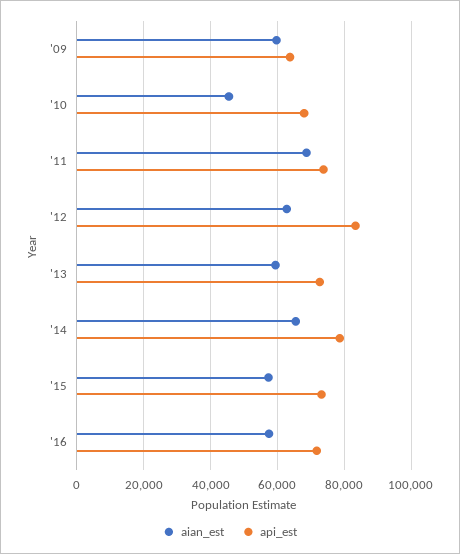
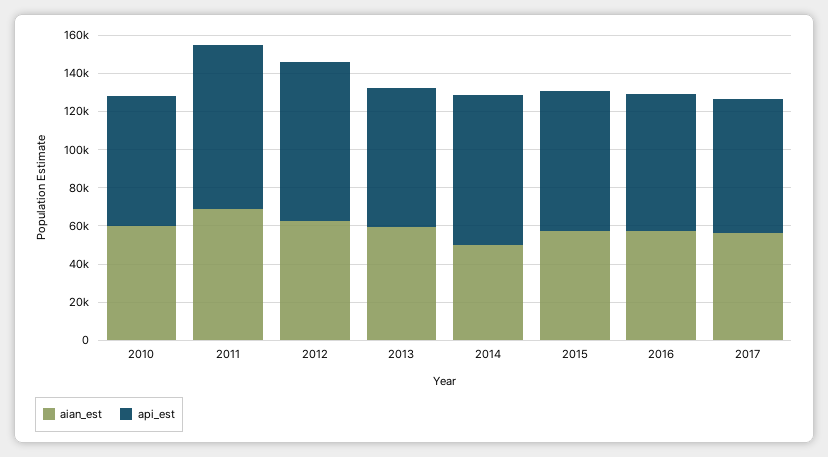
aian_est, '09: 60000 -> none
api_est, '09: 64000 -> none
aian_est, '10: 46000 -> 60000
api_est, '11: 74000 -> 85000
aian_est, '14: 66000 -> 50000
aian_est, 2017: none -> 55000
api_est, 2017: none -> 70000

